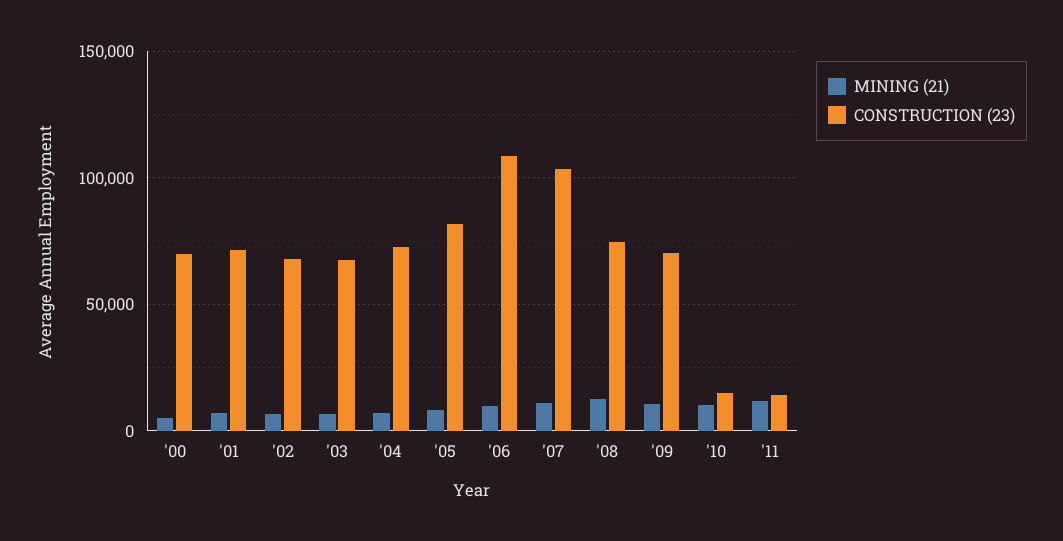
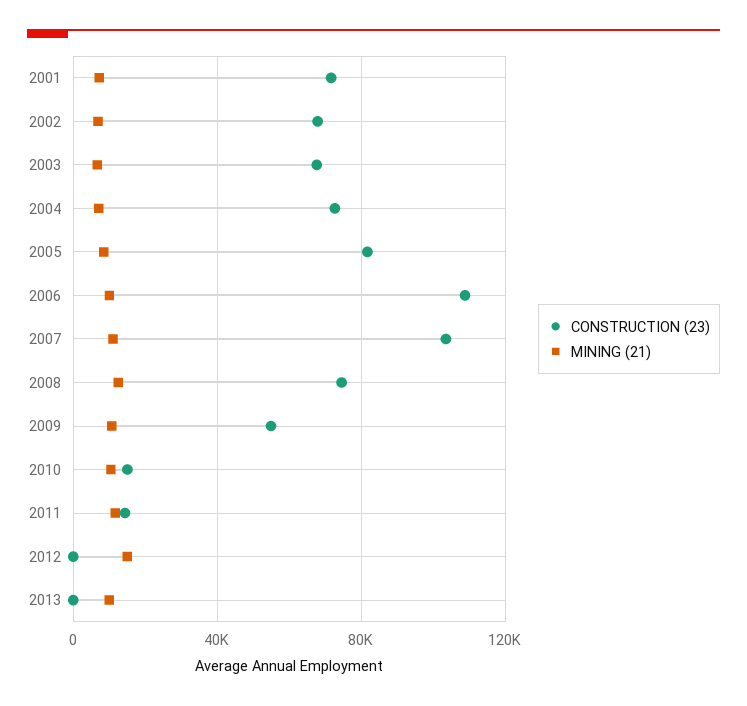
MINING (21), '00: 5000 -> none
CONSTRUCTION (23), '00: 70000 -> none
CONSTRUCTION (23), '09: 70000 -> 55000
CONSTRUCTION (23), 2012: none -> 0
MINING (21), 2012: none -> 15000
CONSTRUCTION (23), 2013: none -> 0
MINING (21), 2013: none -> 10000

